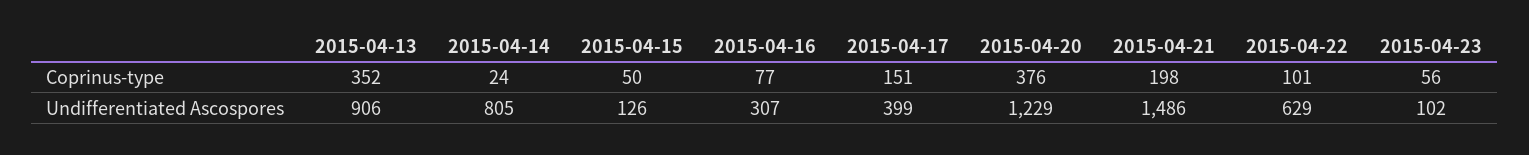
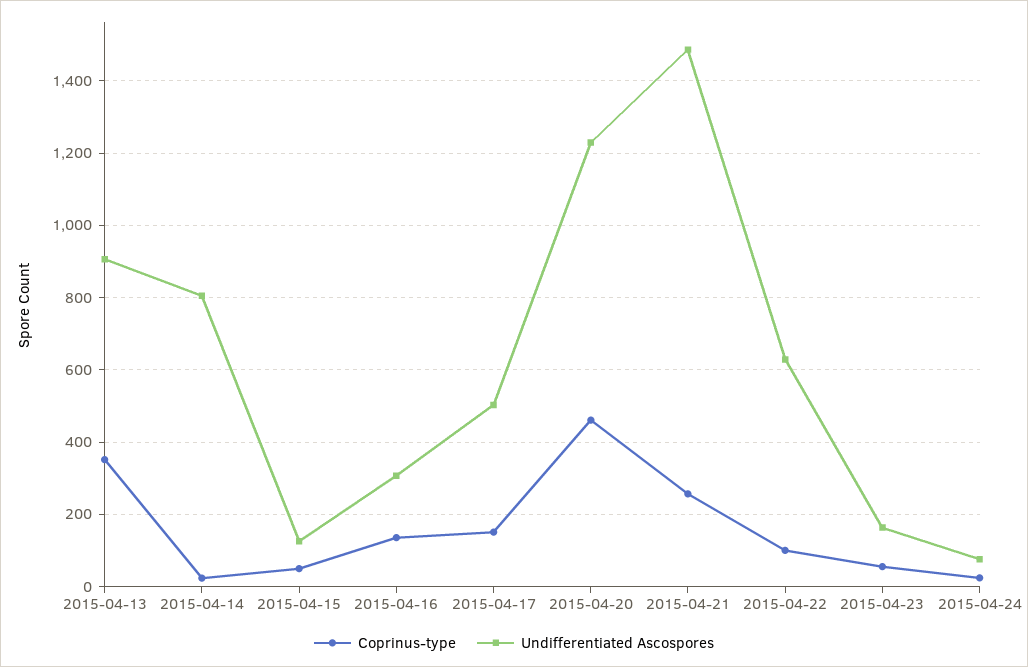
Coprinus-type, 2015-04-16: 77 -> 140
Coprinus-type, 2015-04-20: 376 -> 460
Coprinus-type, 2015-04-21: 198 -> 260
Undifferentiated Ascospores, 2015-04-17: 399 -> 500
Undifferentiated Ascospores, 2015-04-23: 102 -> 160
Coprinus-type, 2015-04-24: none -> 20
Undifferentiated Ascospores, 2015-04-24: none -> 80

